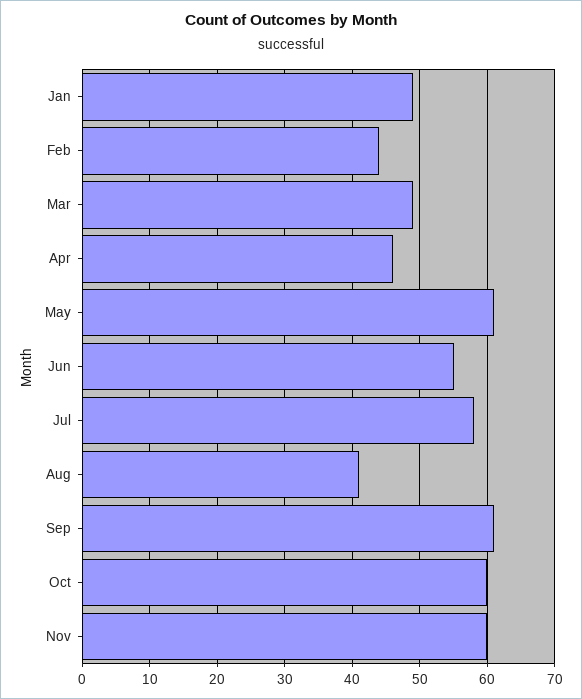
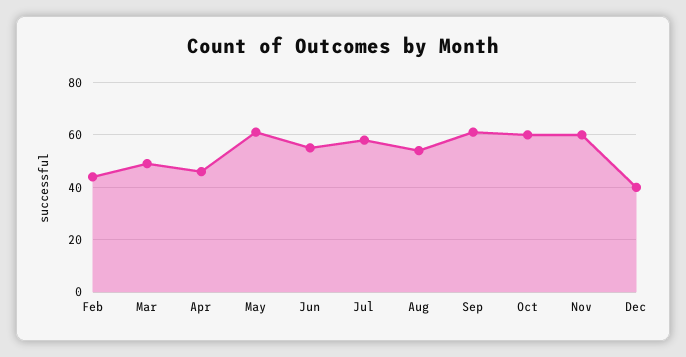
Jan: 49 -> none
Aug: 41 -> 55
Dec: none -> 40

